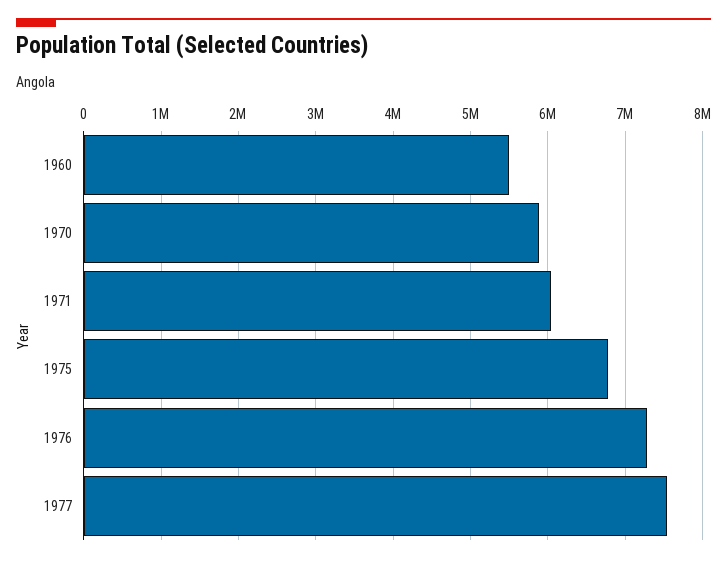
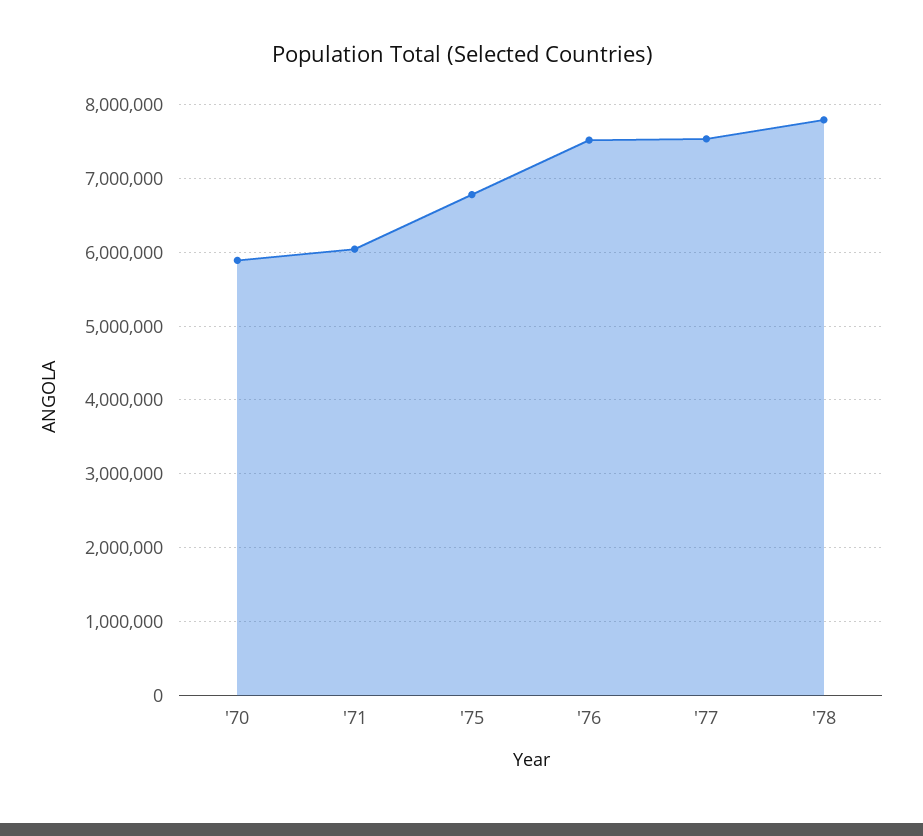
1960: 5500000 -> none
1976: 7300000 -> 7500000
'78: none -> 7800000

